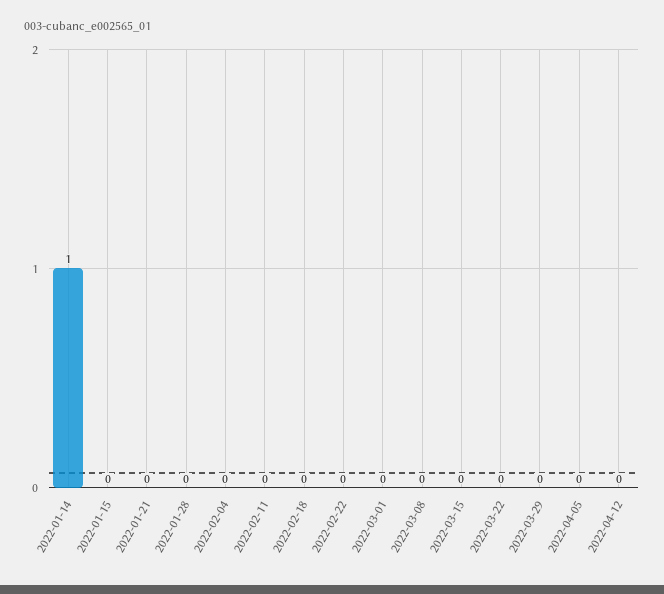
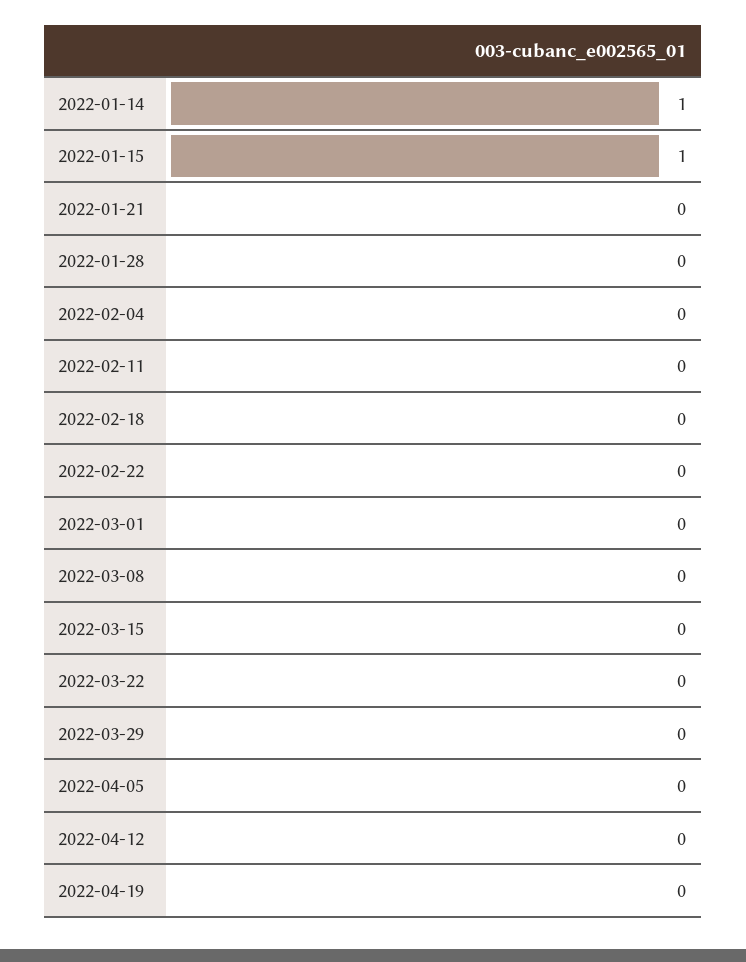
2022-01-15: 0 -> 1
2022-04-19: none -> 0

